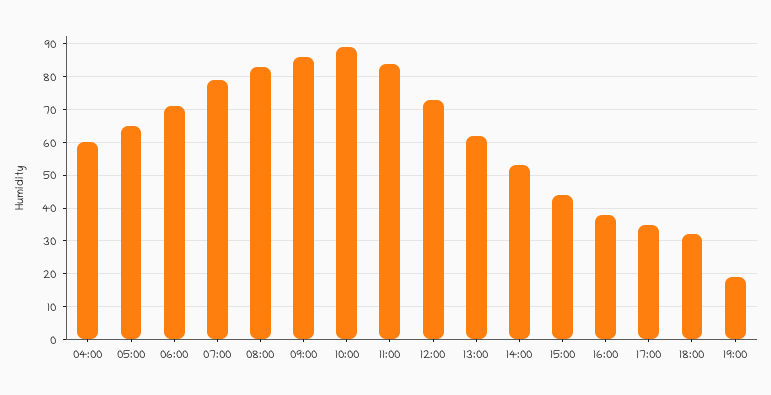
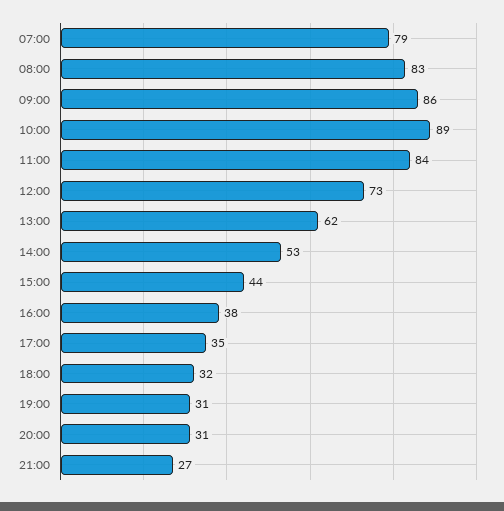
04:00: 60 -> none
05:00: 65 -> none
06:00: 70 -> none
19:00: 20 -> 31
20:00: none -> 31
21:00: none -> 27

